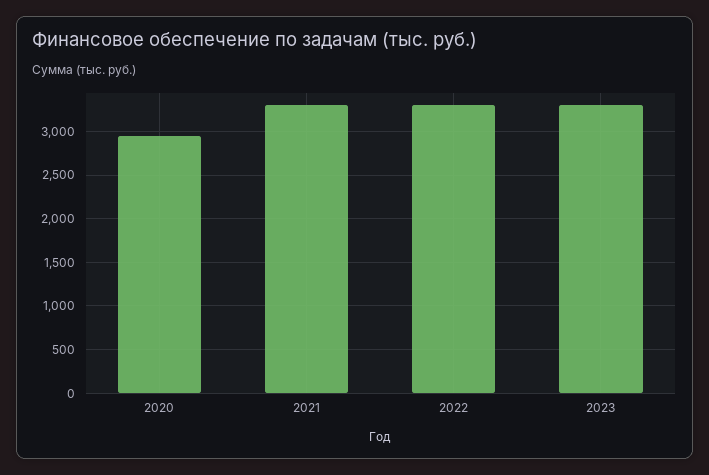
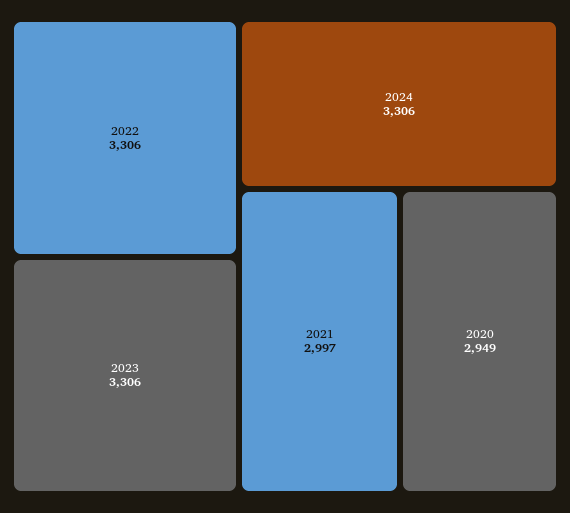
2021: 3300 -> 2997
2024: none -> 3306

